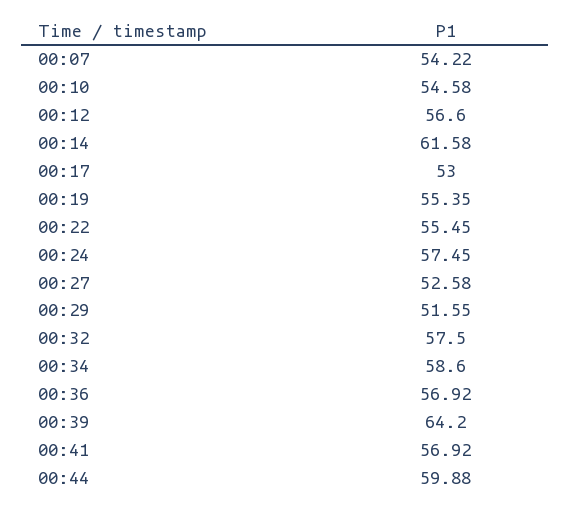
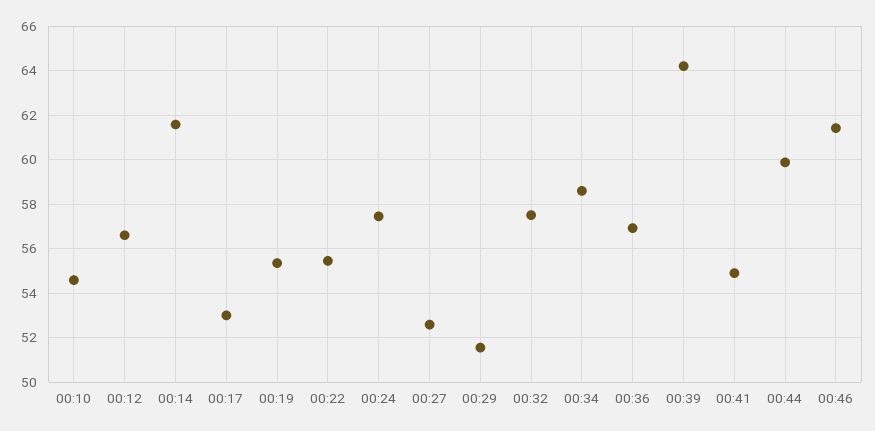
00:07: 54.22 -> none
00:41: 56.92 -> 55
00:46: none -> 61.5

